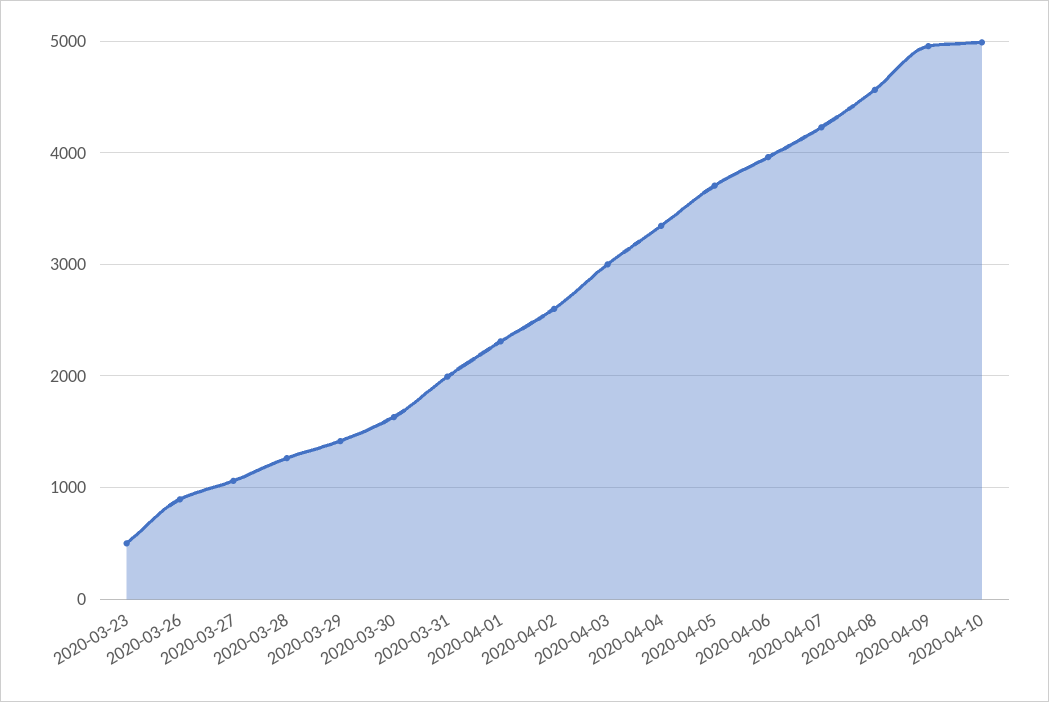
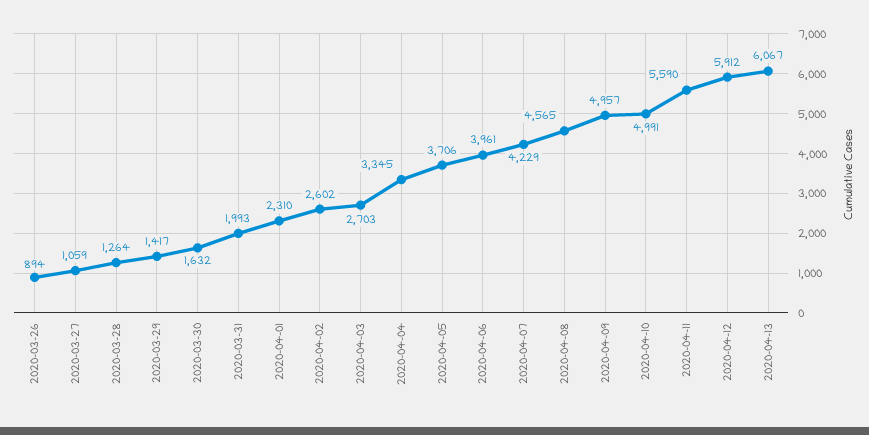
2020-03-23: 500 -> none
2020-04-03: 3000 -> 2703
2020-04-11: none -> 5590
2020-04-12: none -> 5912
2020-04-13: none -> 6067

